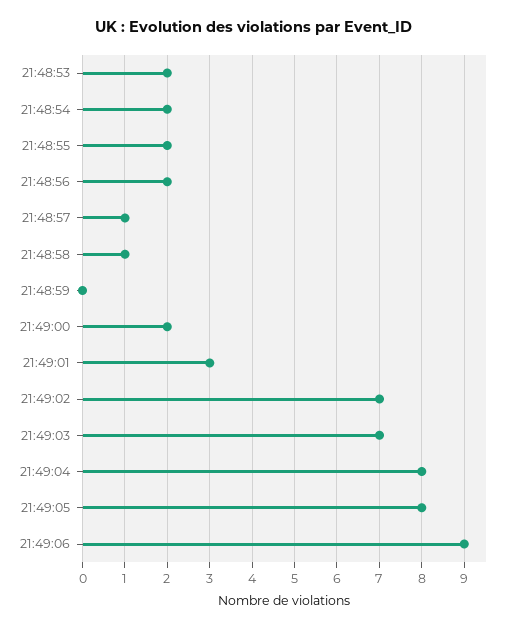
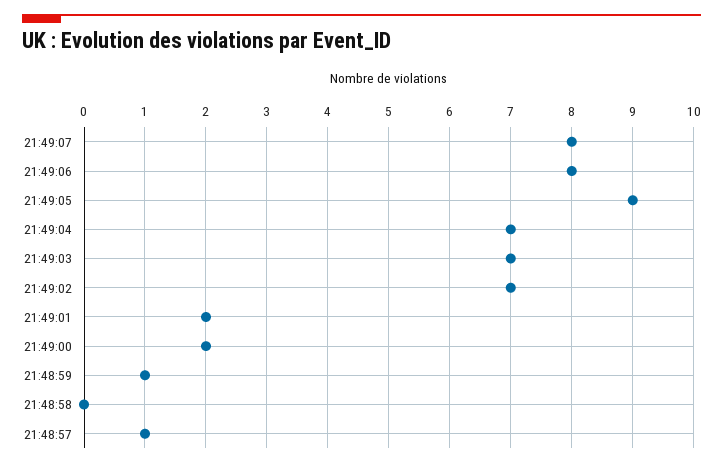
21:48:53: 2 -> none
21:48:54: 2 -> none
21:48:55: 2 -> none
21:48:56: 2 -> none
21:48:58: 1 -> 0
21:48:59: 0 -> 1
21:49:01: 3 -> 2
21:49:04: 8 -> 7
21:49:05: 8 -> 9
21:49:06: 9 -> 8
21:49:07: none -> 8

